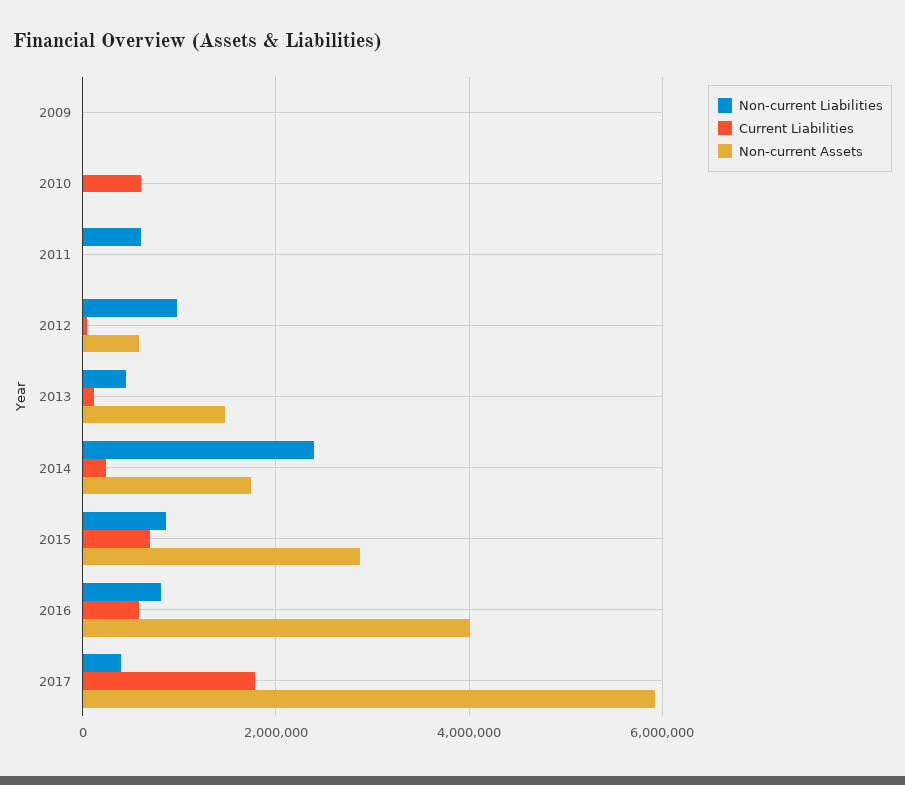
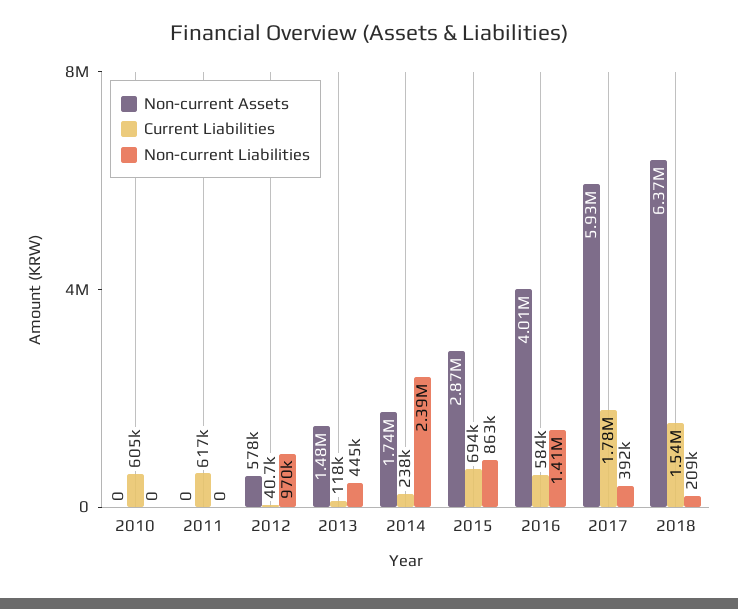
Non-current Liabilities, 2009: 0 -> none
Current Liabilities, 2009: 0 -> none
Non-current Assets, 2009: 0 -> none
Non-current Liabilities, 2011: 600000 -> 0
Current Liabilities, 2011: 0 -> 617000
Non-current Liabilities, 2016: 800000 -> 1410000
Non-current Assets, 2018: none -> 6370000
Current Liabilities, 2018: none -> 1540000
Non-current Liabilities, 2018: none -> 209000

